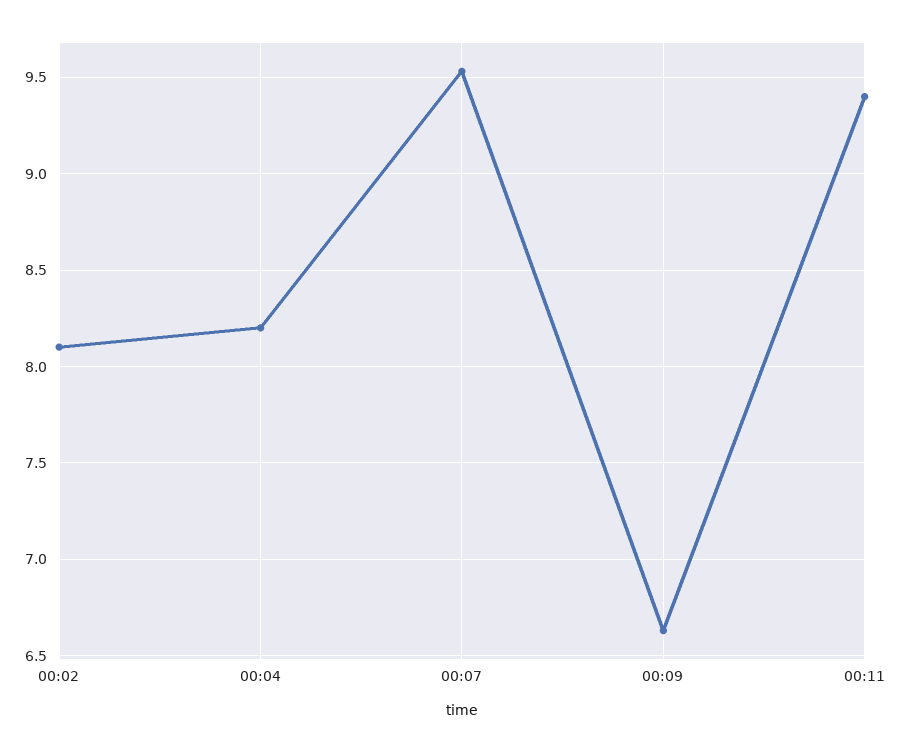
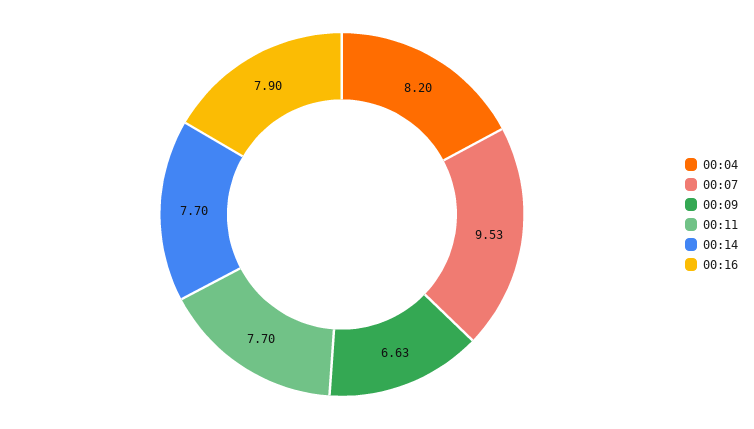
00:02: 8.1 -> none
00:11: 9.4 -> 7.7
00:14: none -> 7.7
00:16: none -> 7.9

